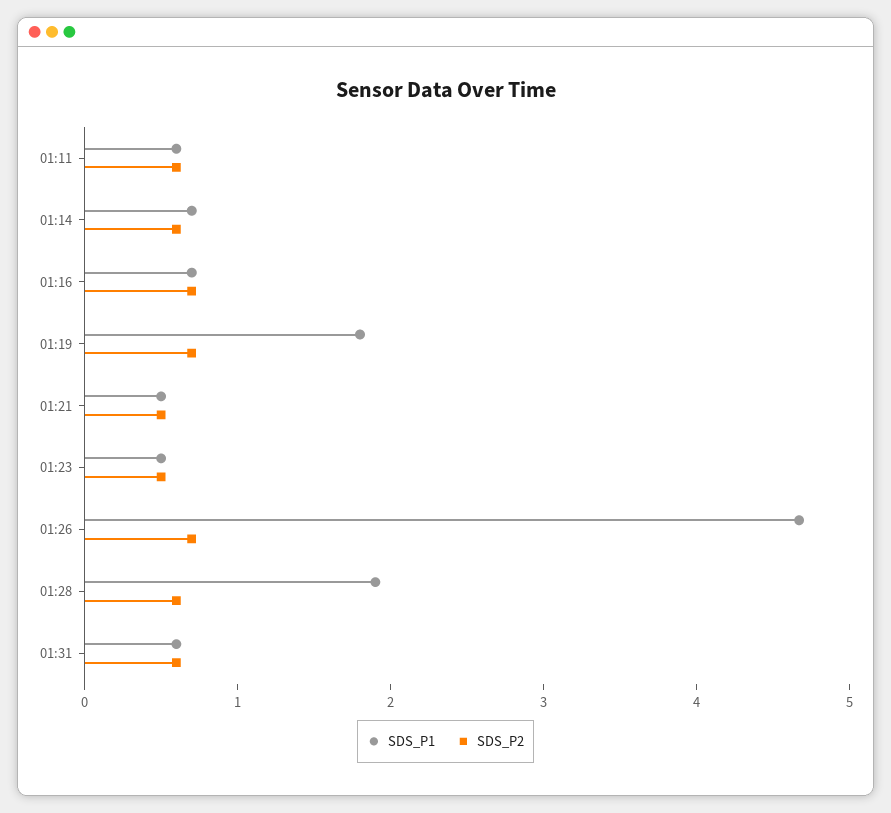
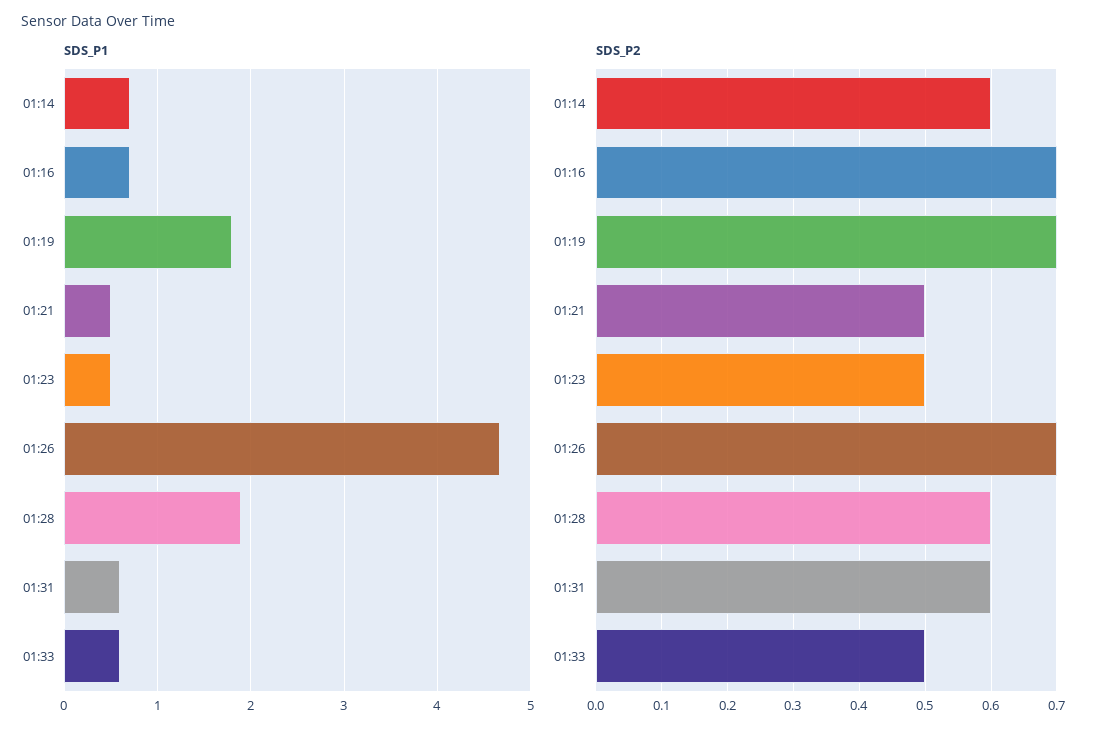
SDS_P1, 01:11: 0.6 -> none
SDS_P2, 01:11: 0.6 -> none
SDS_P1, 01:33: none -> 0.6
SDS_P2, 01:33: none -> 0.5

